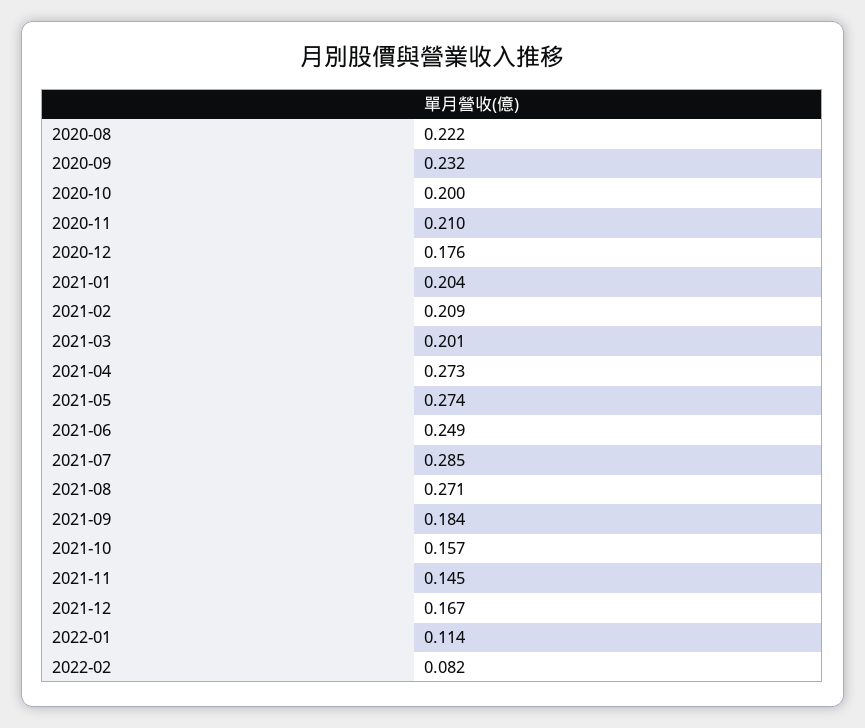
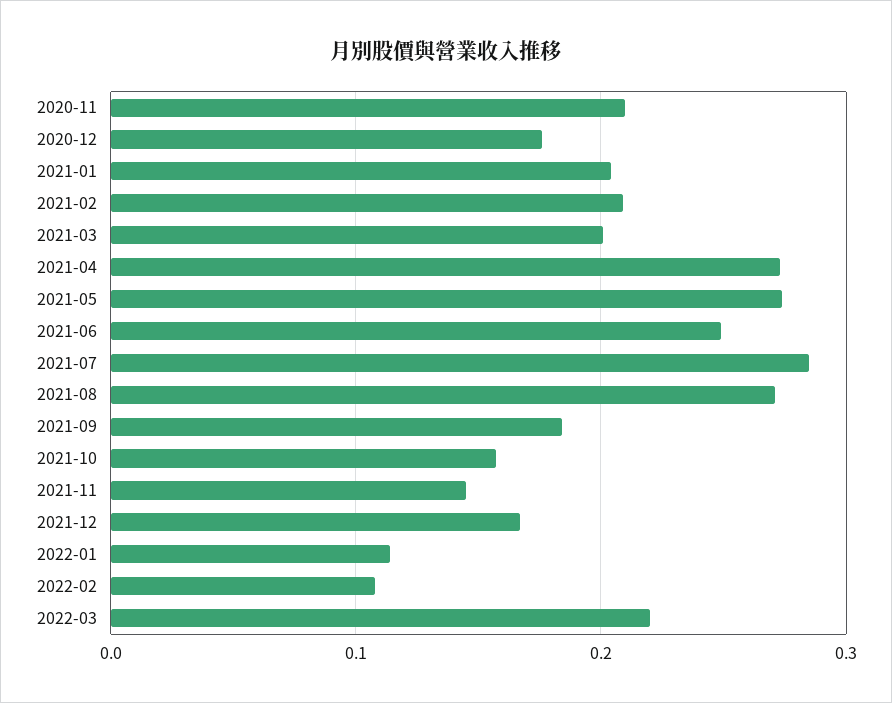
2020-08: 0.222 -> none
2020-09: 0.232 -> none
2020-10: 0.2 -> none
2022-02: 0.082 -> 0.11
2022-03: none -> 0.22

